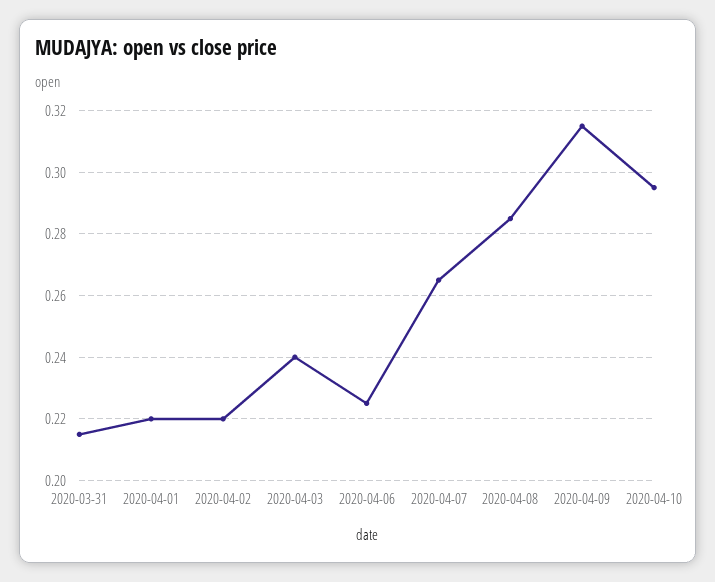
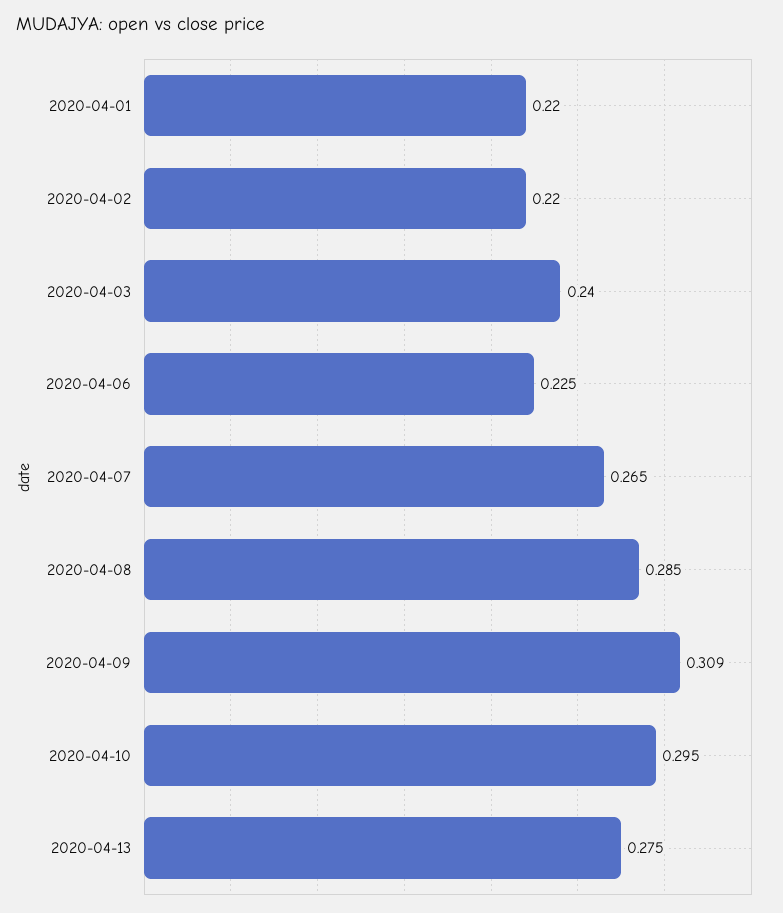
2020-03-31: 0.215 -> none
2020-04-09: 0.315 -> 0.309
2020-04-13: none -> 0.275

